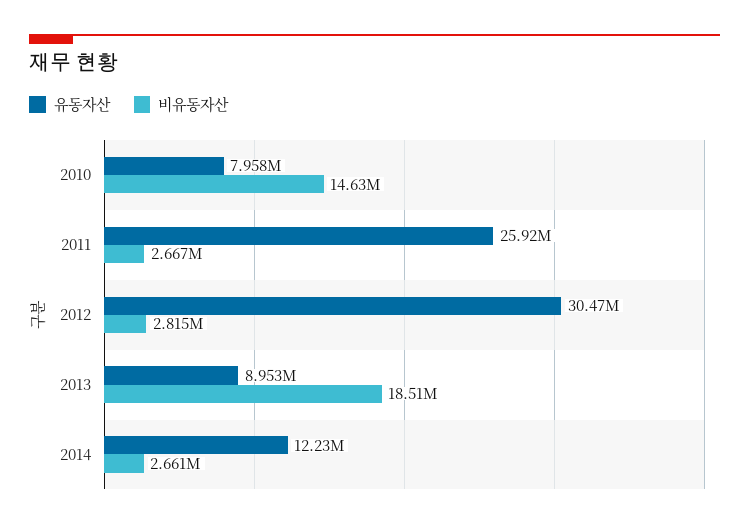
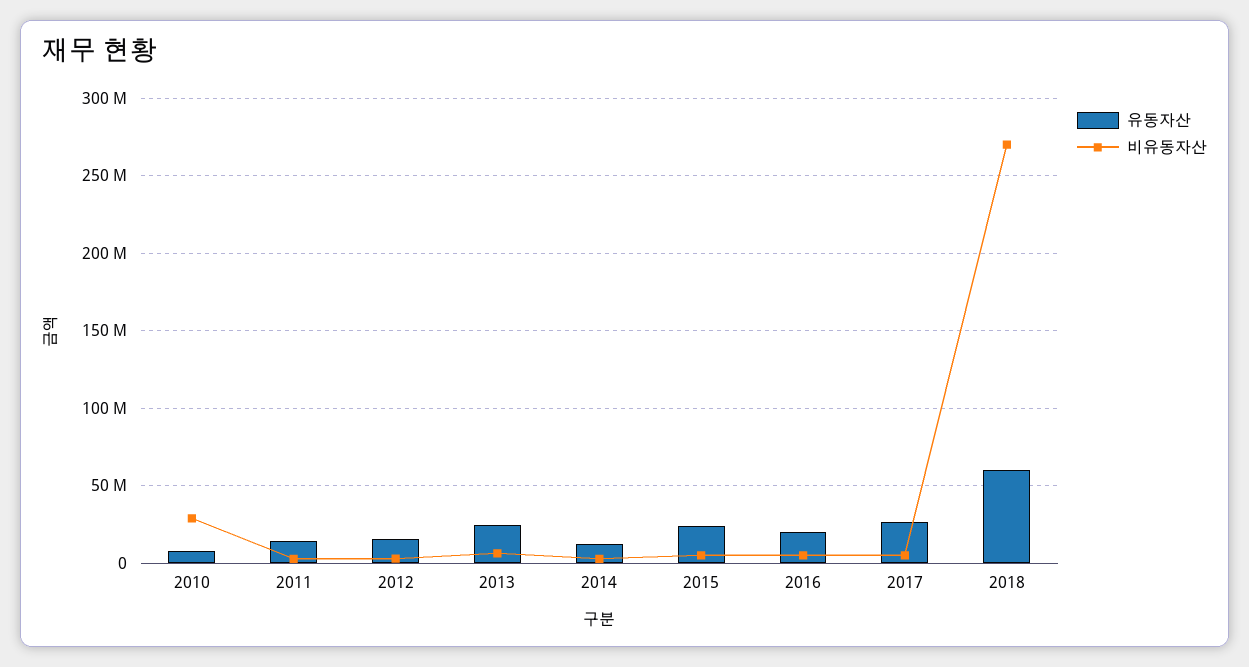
비유동자산, 2010: 14630000 -> 30000000
유동자산, 2011: 25920000 -> 15000000
유동자산, 2012: 30470000 -> 15000000
유동자산, 2013: 8953000 -> 25000000
비유동자산, 2013: 18510000 -> 5000000
유동자산, 2015: none -> 25000000
비유동자산, 2015: none -> 5000000
유동자산, 2016: none -> 20000000
비유동자산, 2016: none -> 5000000
유동자산, 2017: none -> 25000000
비유동자산, 2017: none -> 5000000
유동자산, 2018: none -> 60000000
비유동자산, 2018: none -> 270000000

